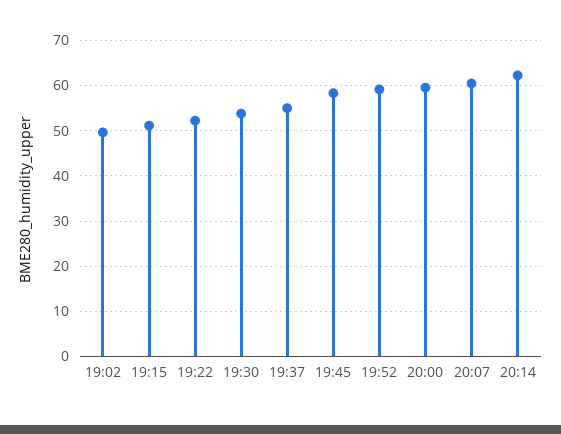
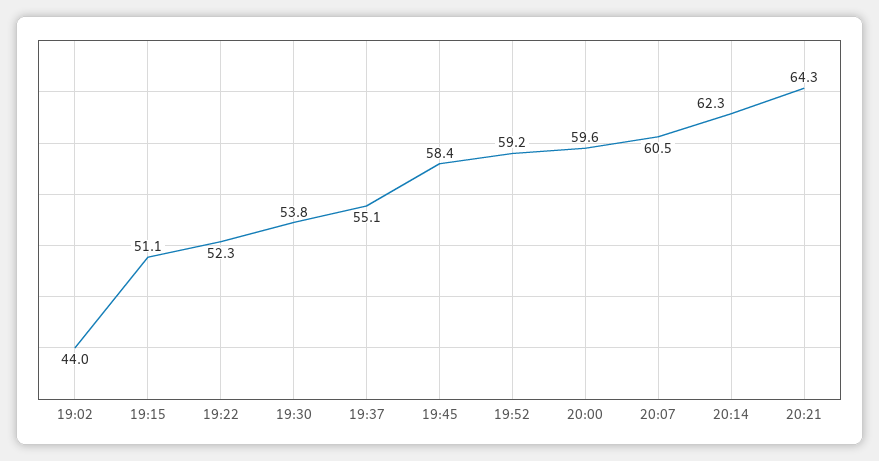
19:02: 50 -> 44
20:21: none -> 64.3

